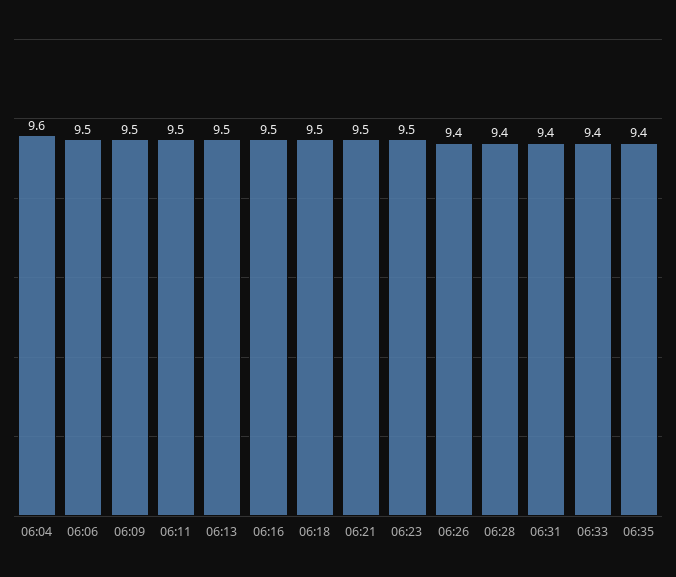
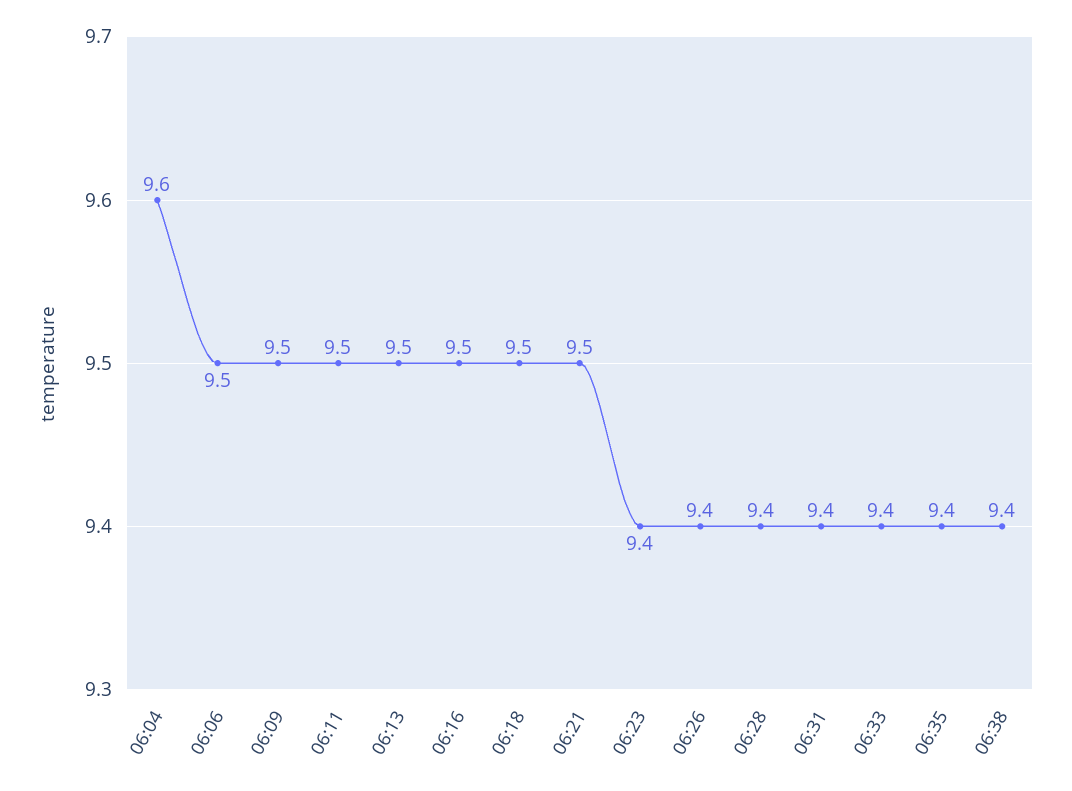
06:23: 9.5 -> 9.4
06:38: none -> 9.4

